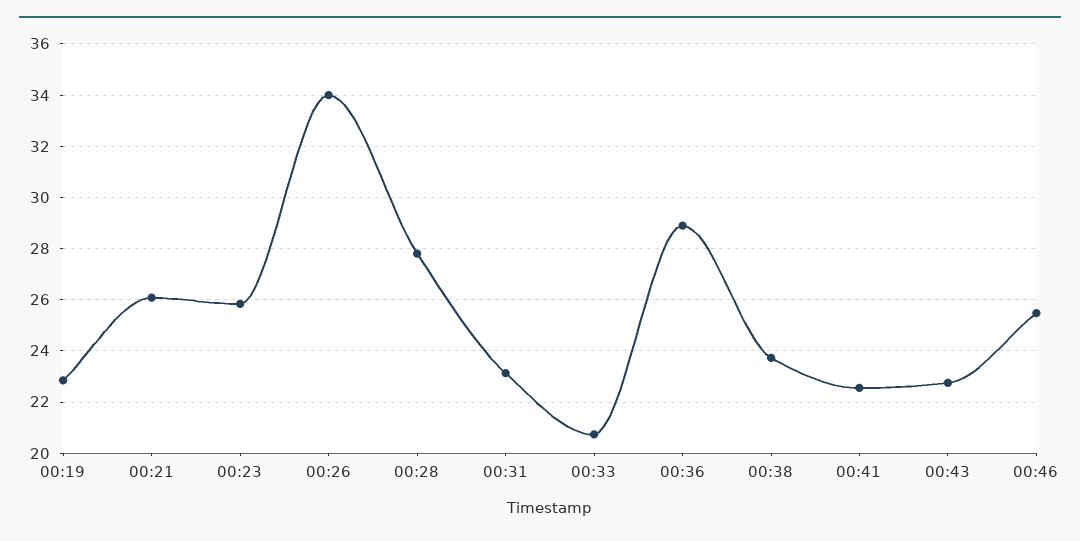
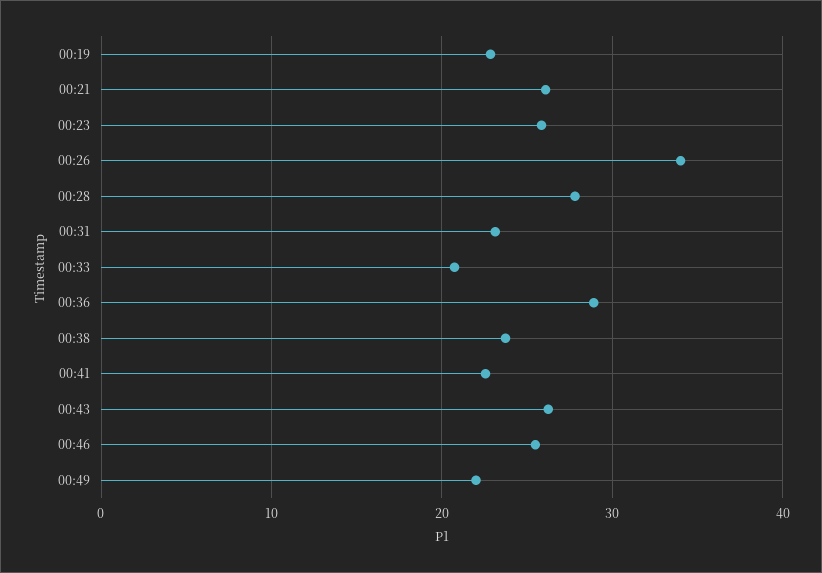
00:43: 22.75 -> 26
00:49: none -> 22

